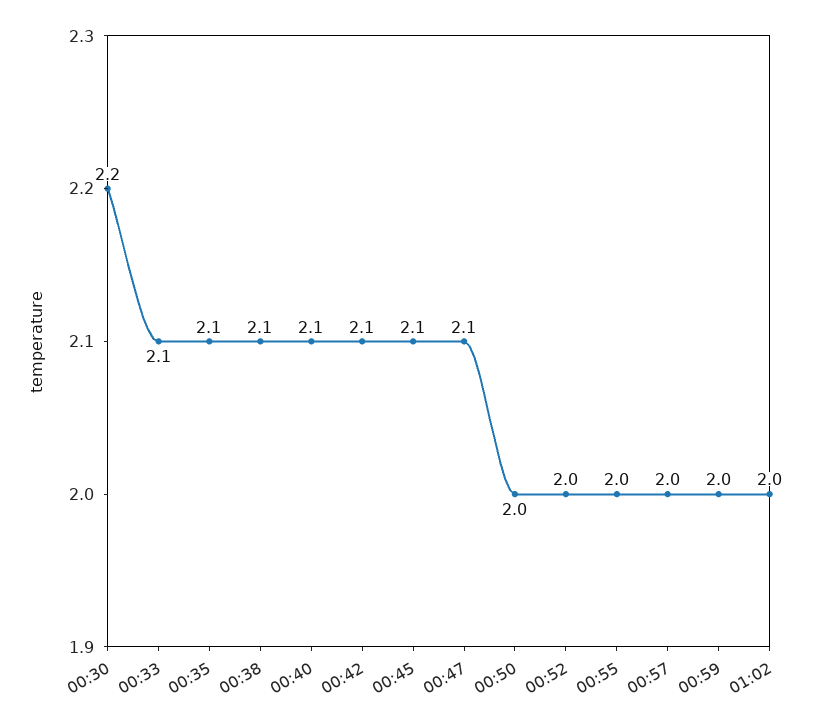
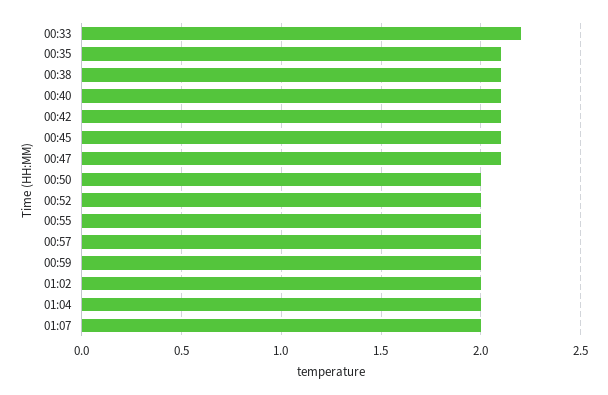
00:30: 2.2 -> none
00:33: 2.1 -> 2.2
01:04: none -> 2
01:07: none -> 2

